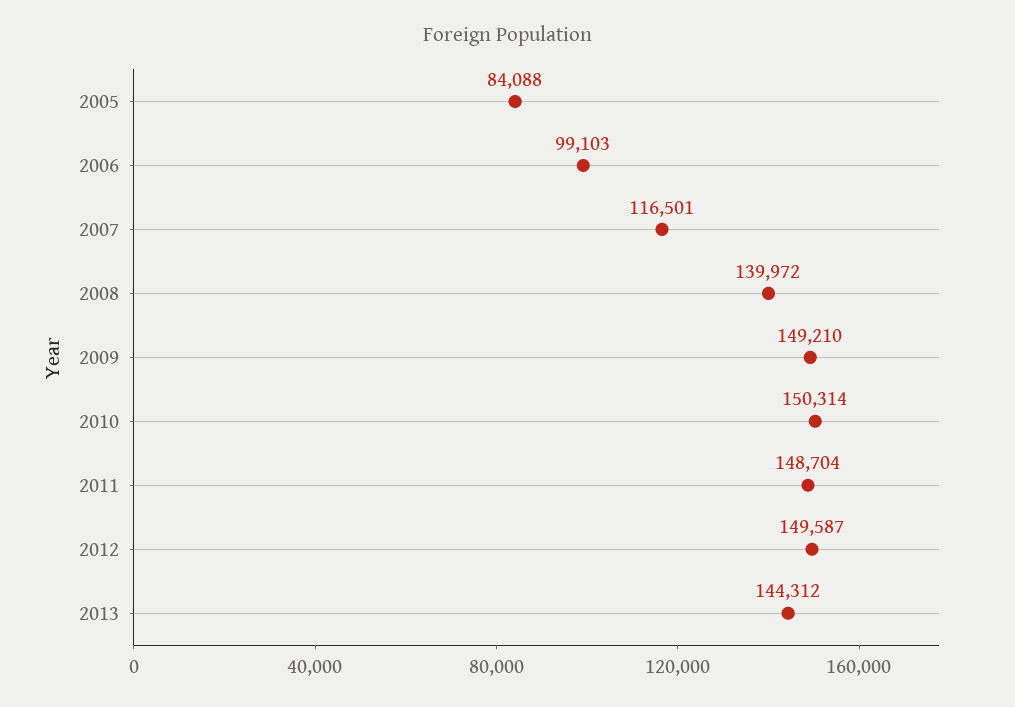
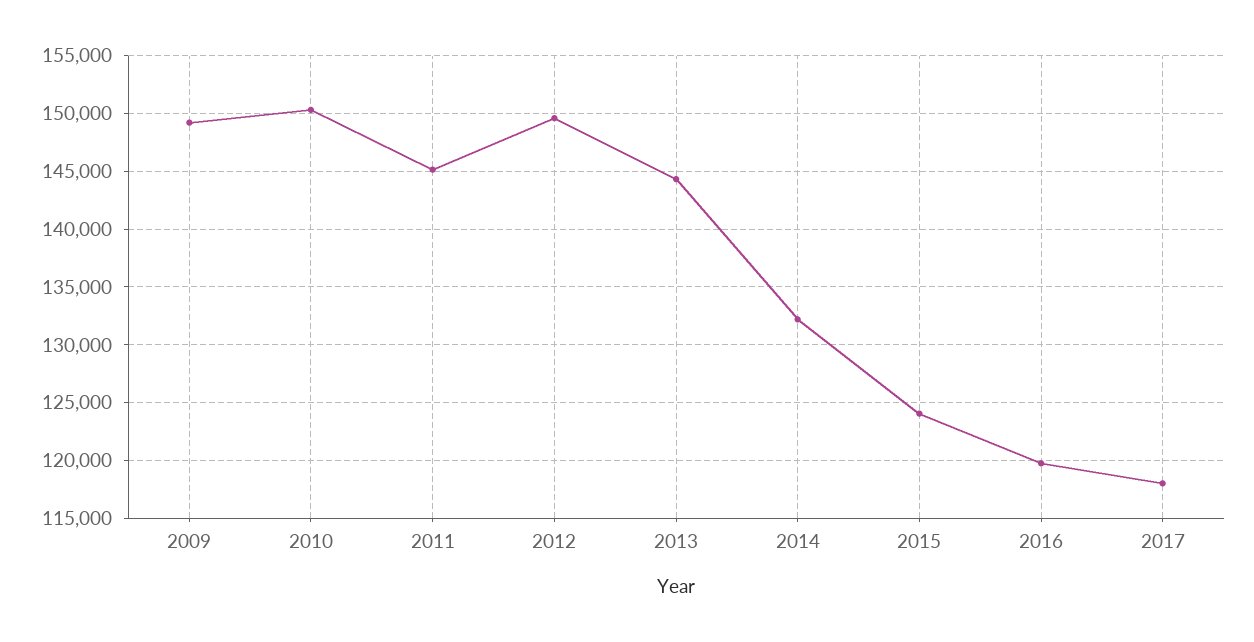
2005: 84088 -> none
2006: 99103 -> none
2007: 116501 -> none
2008: 139972 -> none
2011: 148704 -> 145000
2014: none -> 132000
2015: none -> 124000
2016: none -> 120000
2017: none -> 118000

